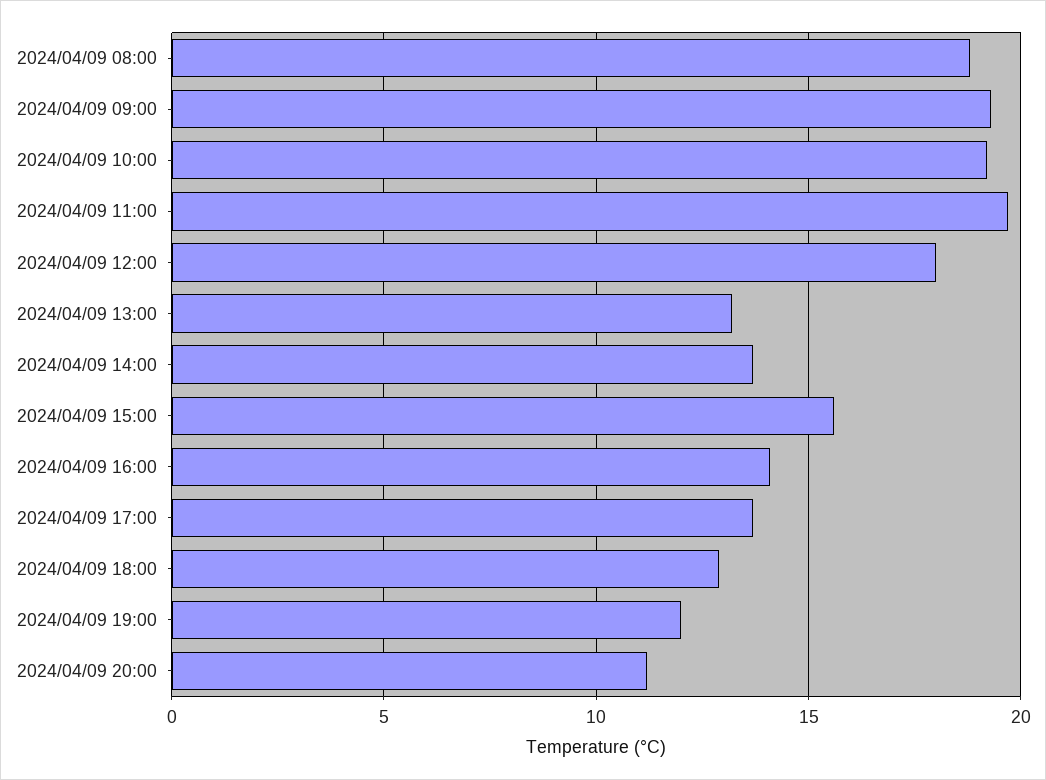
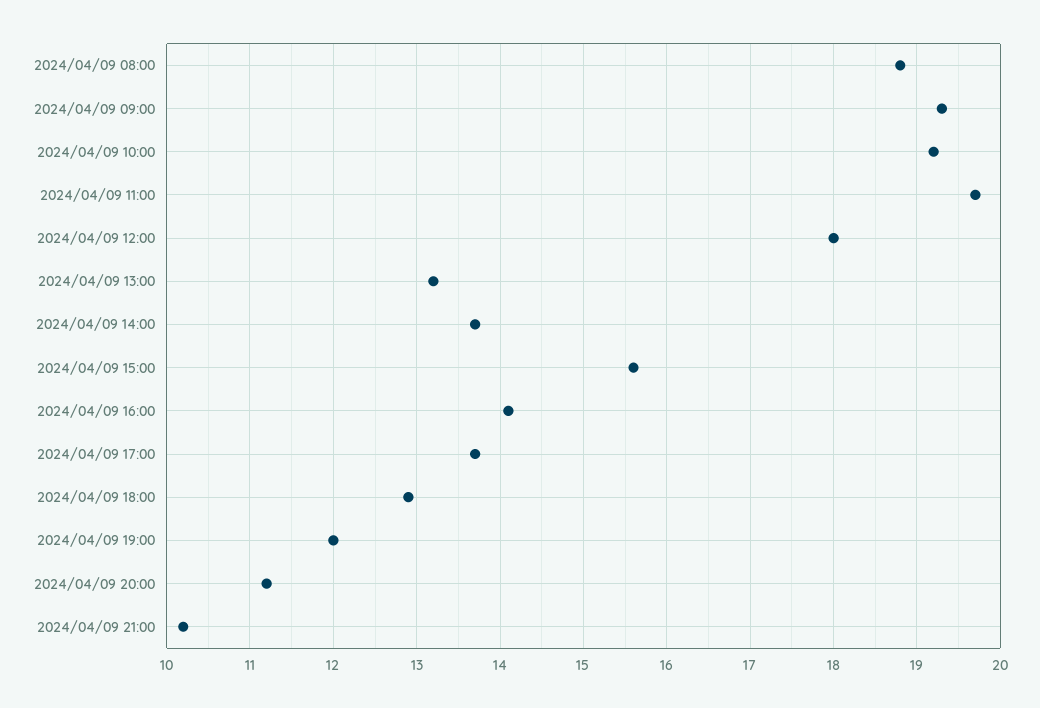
2024/04/09 21:00: none -> 10.2

